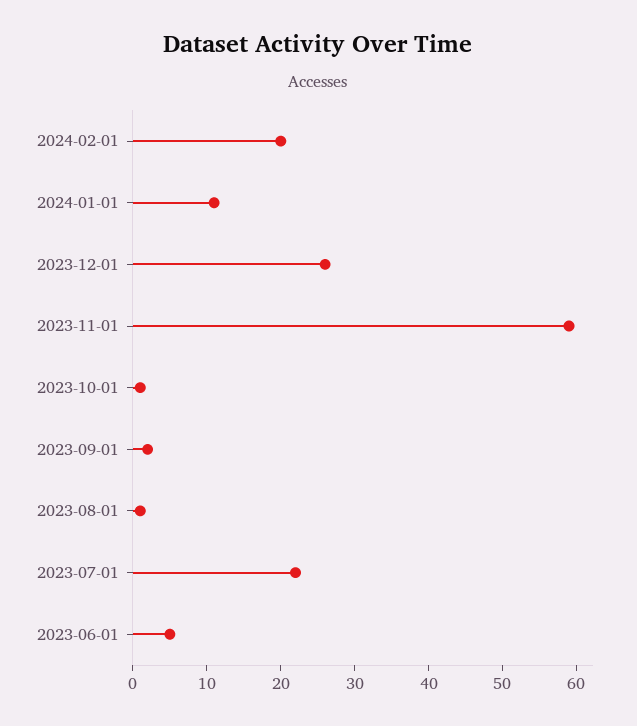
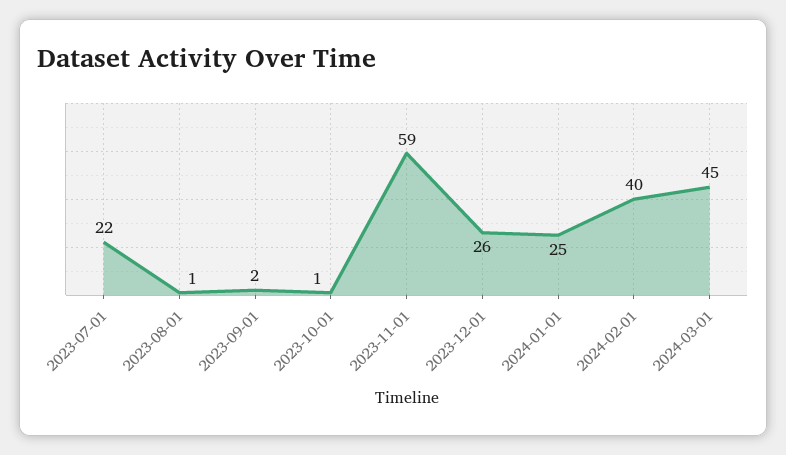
2024-02-01: 20 -> 40
2024-01-01: 10 -> 25
2023-06-01: 5 -> none
2024-03-01: none -> 45

